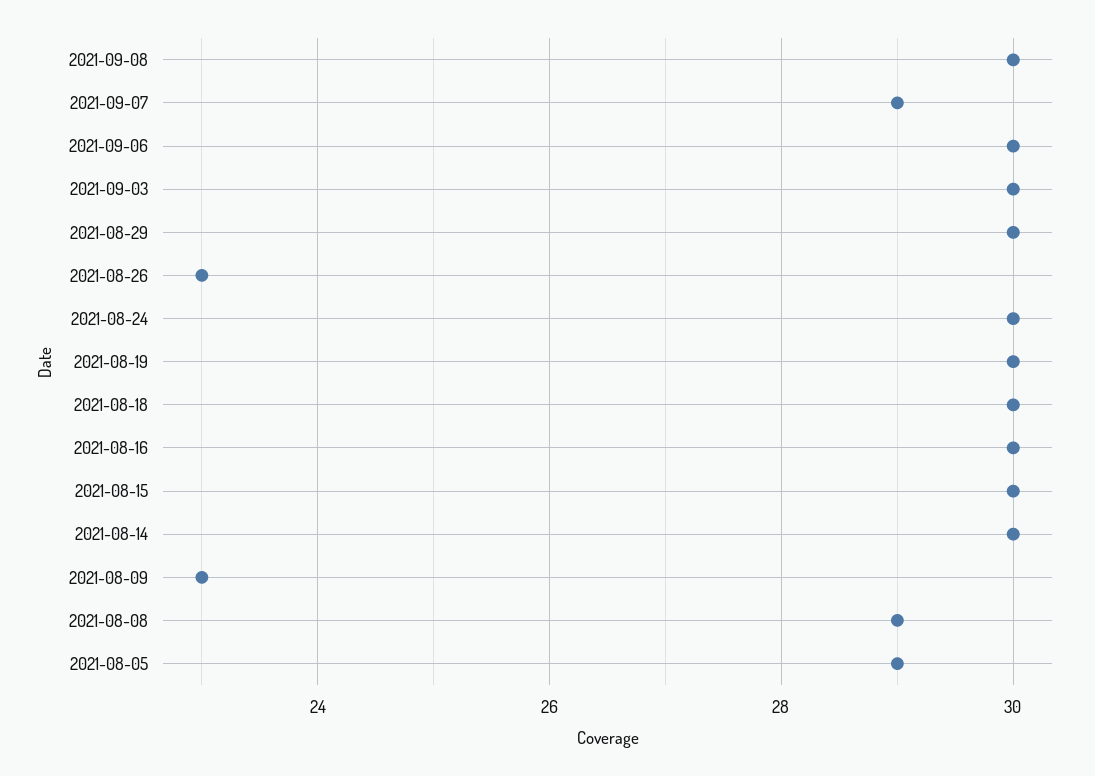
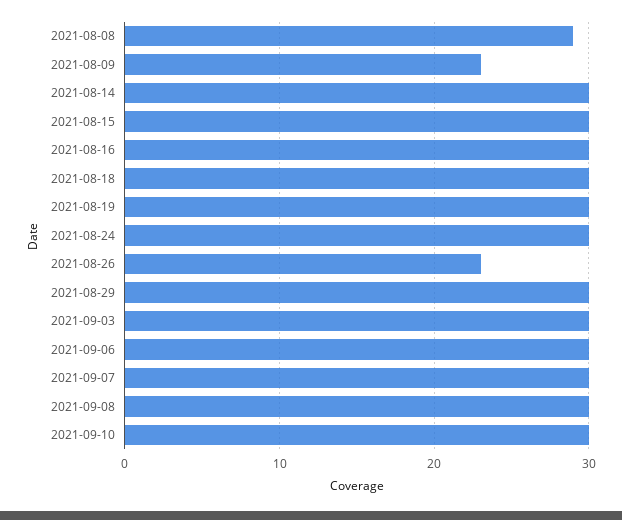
2021-09-07: 29 -> 30
2021-08-05: 29 -> none
2021-09-10: none -> 30

